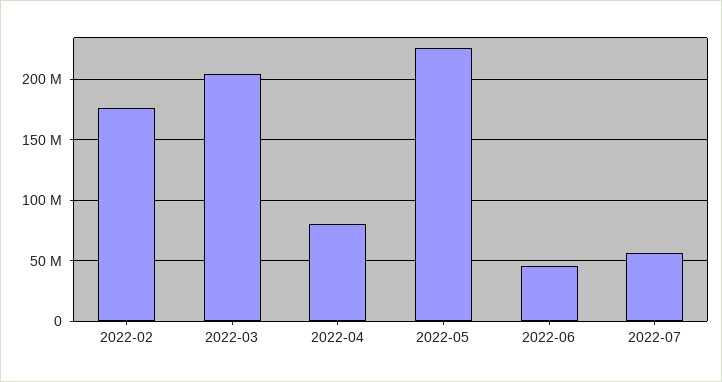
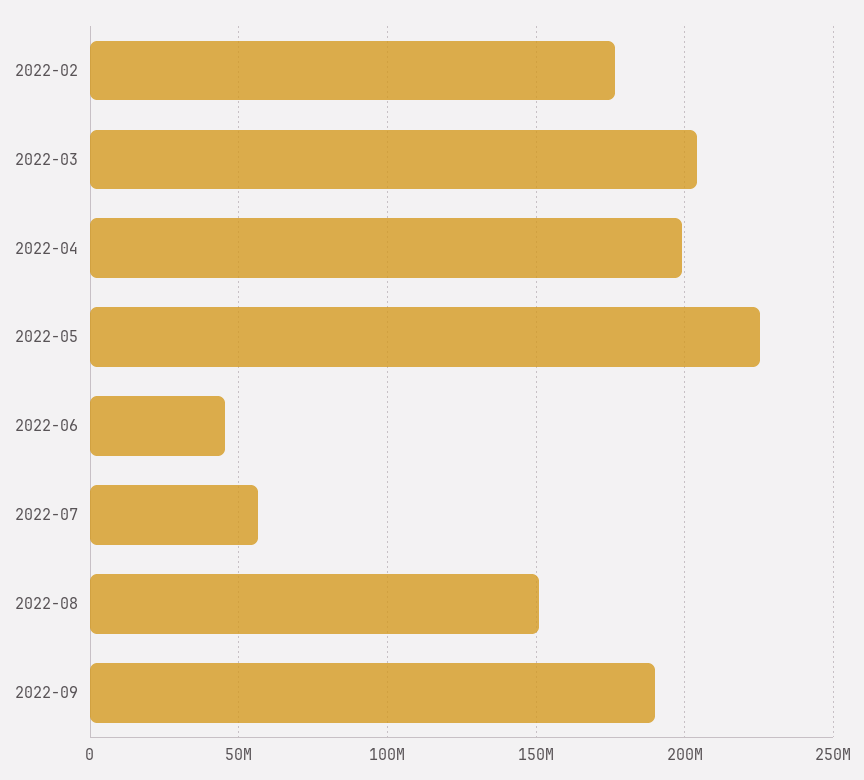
2022-04: 80000000 -> 200000000
2022-08: none -> 150000000
2022-09: none -> 190000000

